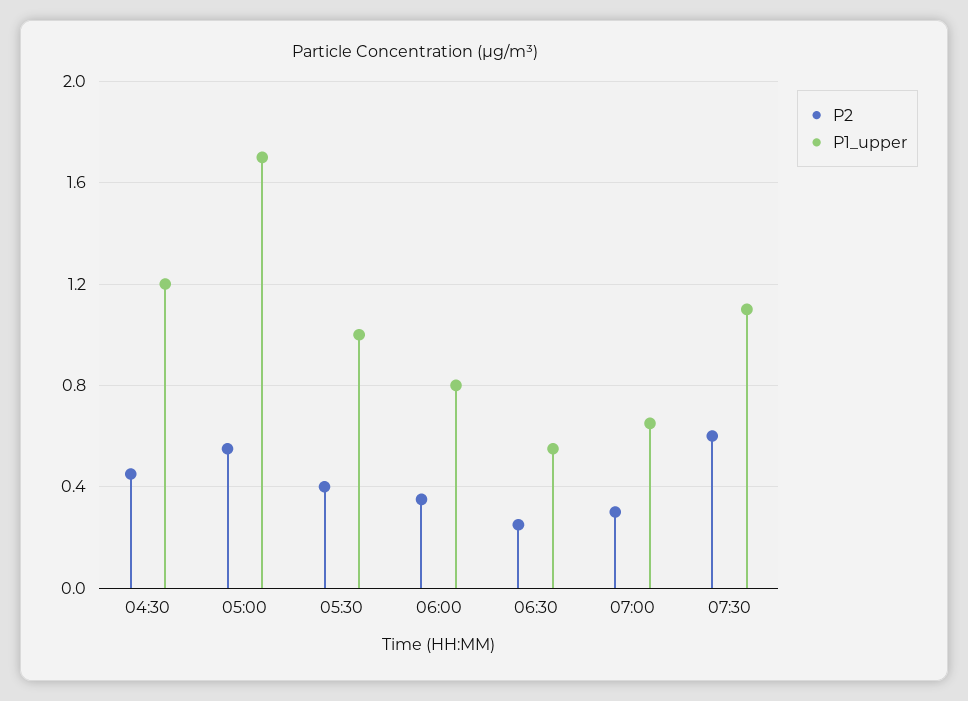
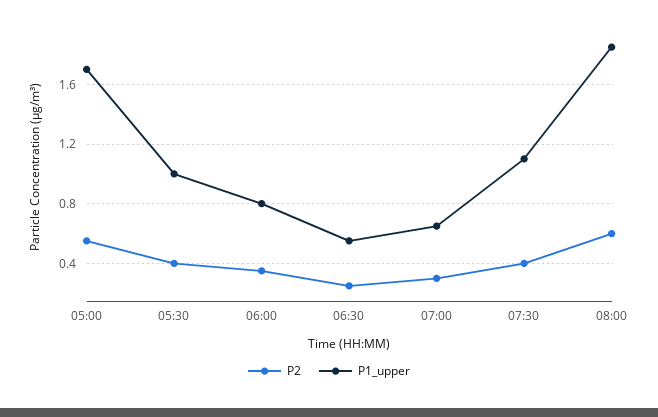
P2, 04:30: 0.45 -> none
P1_upper, 04:30: 1.2 -> none
P2, 07:30: 0.6 -> 0.4
P2, 08:00: none -> 0.6
P1_upper, 08:00: none -> 1.85

